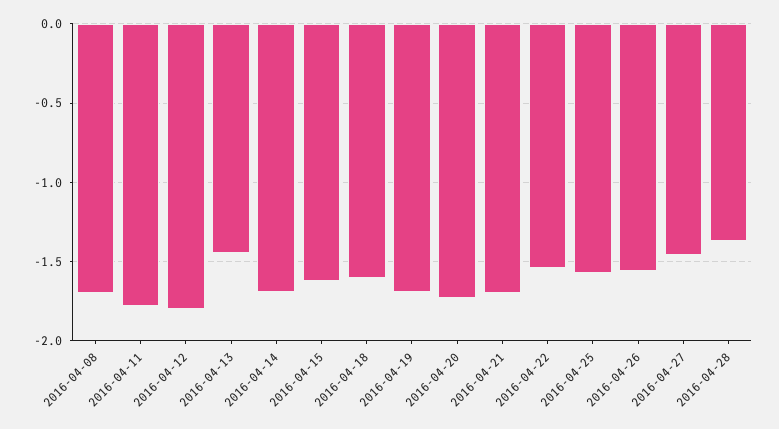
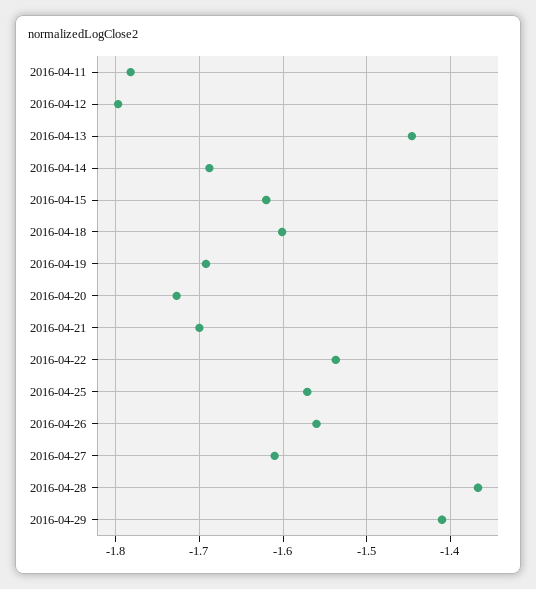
2016-04-08: -1.7 -> none
2016-04-27: -1.45 -> -1.61
2016-04-29: none -> -1.41

